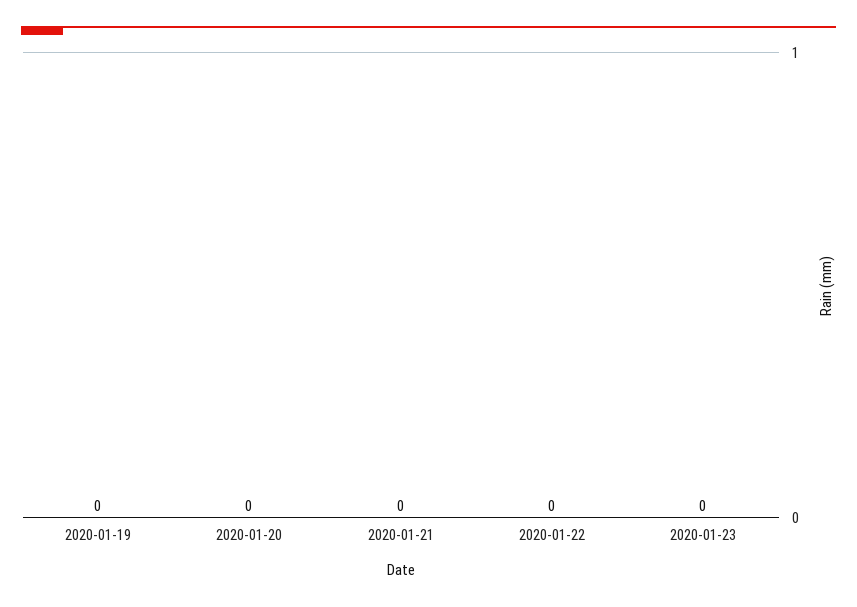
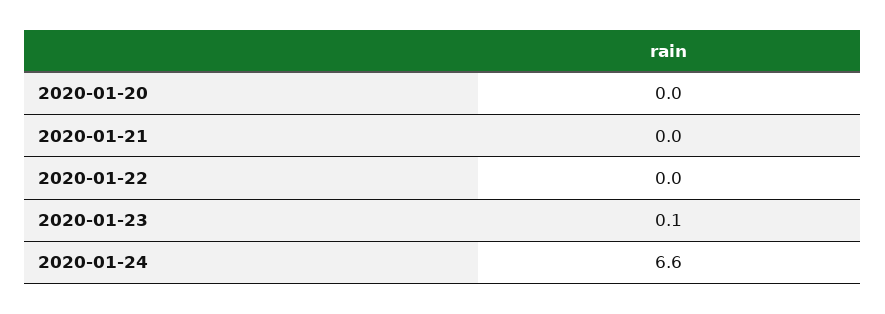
2020-01-19: 0 -> none
2020-01-23: 0 -> 0.1
2020-01-24: none -> 6.6

